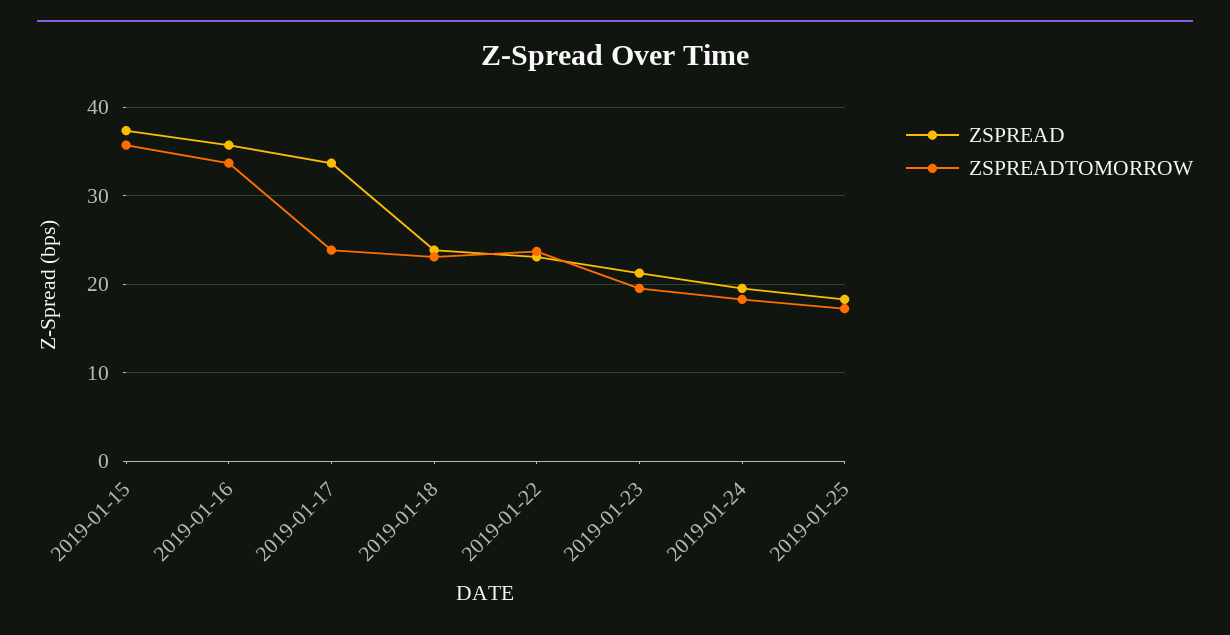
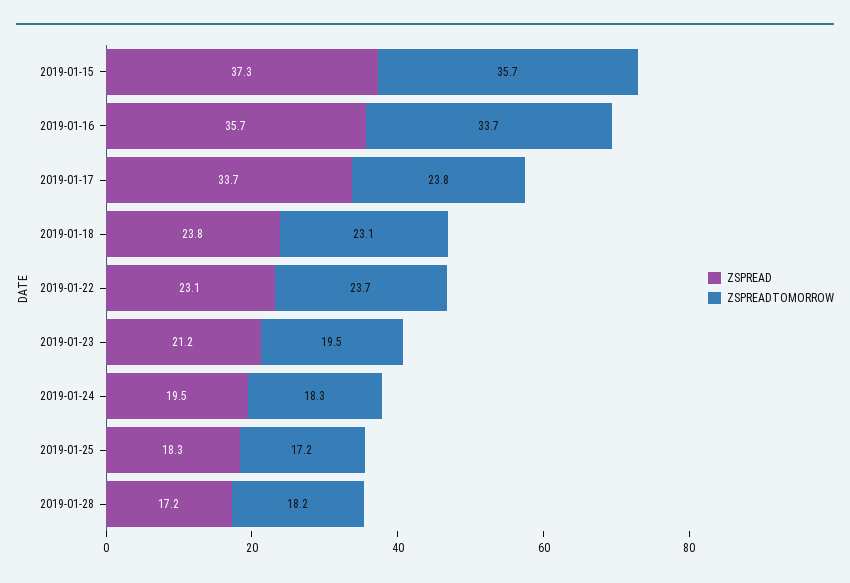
ZSPREAD, 2019-01-28: none -> 17.2
ZSPREADTOMORROW, 2019-01-28: none -> 18.2

